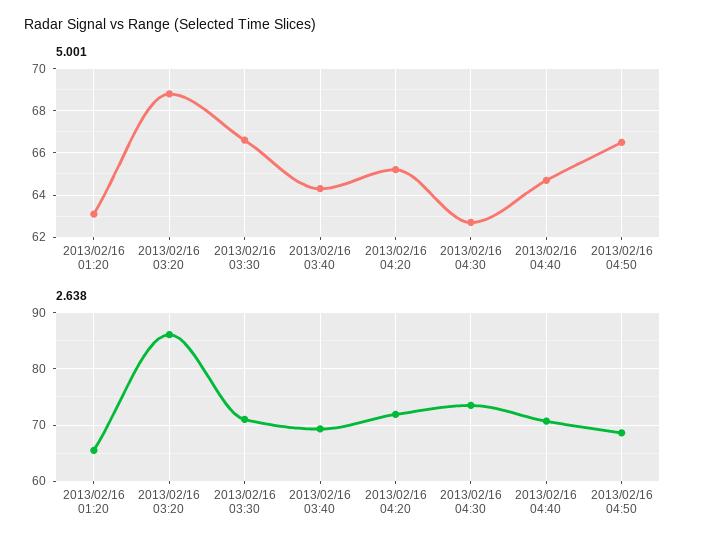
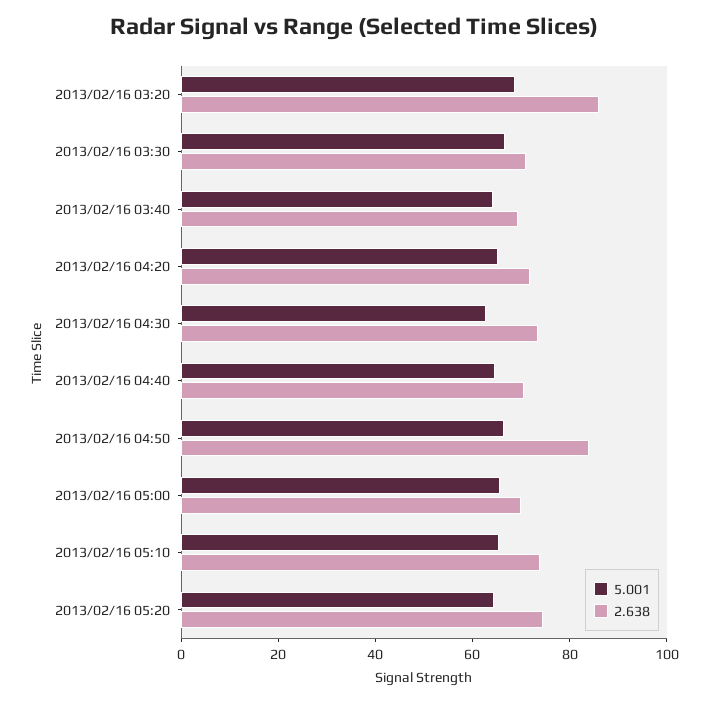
5.001, 2013/02/16 01:20: 63 -> none
2.638, 2013/02/16 01:20: 66 -> none
2.638, 2013/02/16 04:50: 68 -> 85
5.001, 2013/02/16 05:00: none -> 65
2.638, 2013/02/16 05:00: none -> 70
5.001, 2013/02/16 05:10: none -> 65
2.638, 2013/02/16 05:10: none -> 75
5.001, 2013/02/16 05:20: none -> 65
2.638, 2013/02/16 05:20: none -> 75

